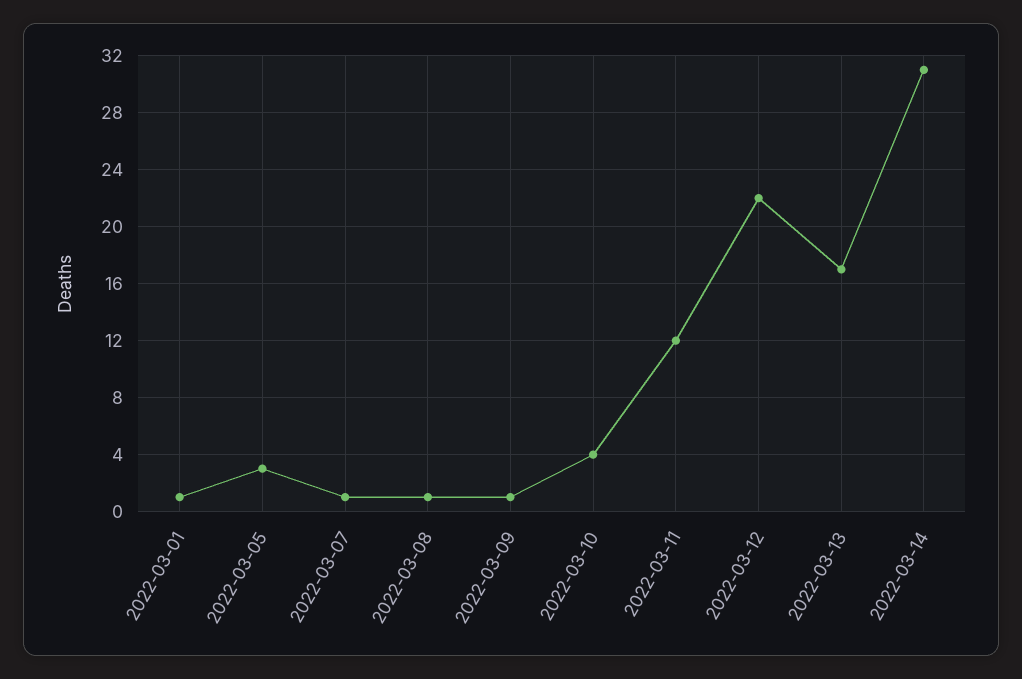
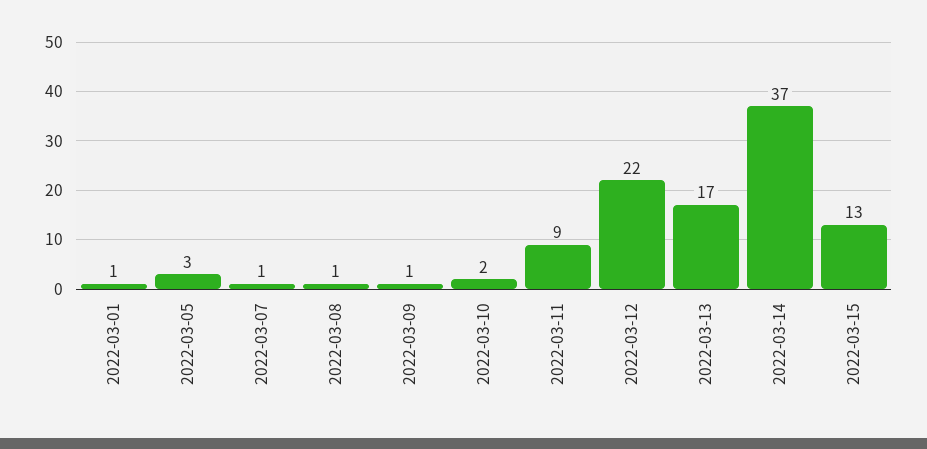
2022-03-10: 4 -> 2
2022-03-11: 12 -> 9
2022-03-14: 31 -> 37
2022-03-15: none -> 13

